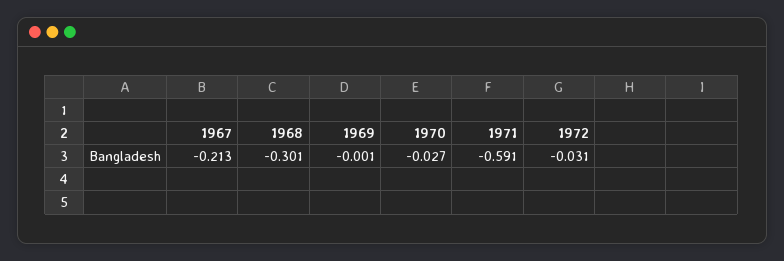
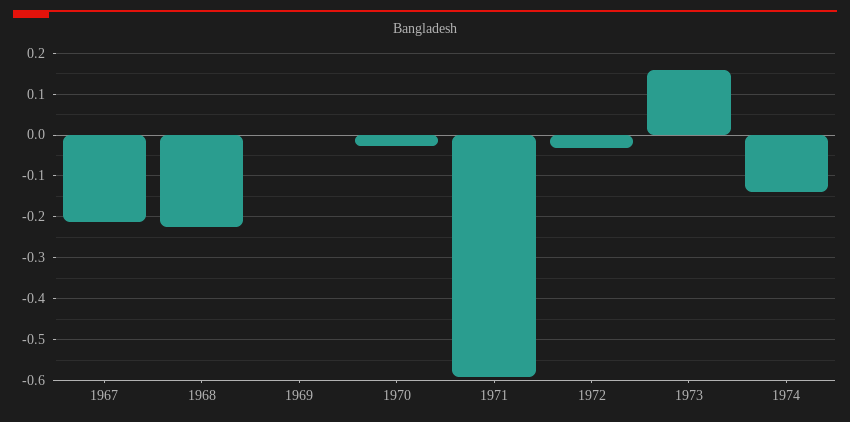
1968: -0.301 -> -0.22
1973: none -> 0.16
1974: none -> -0.14

